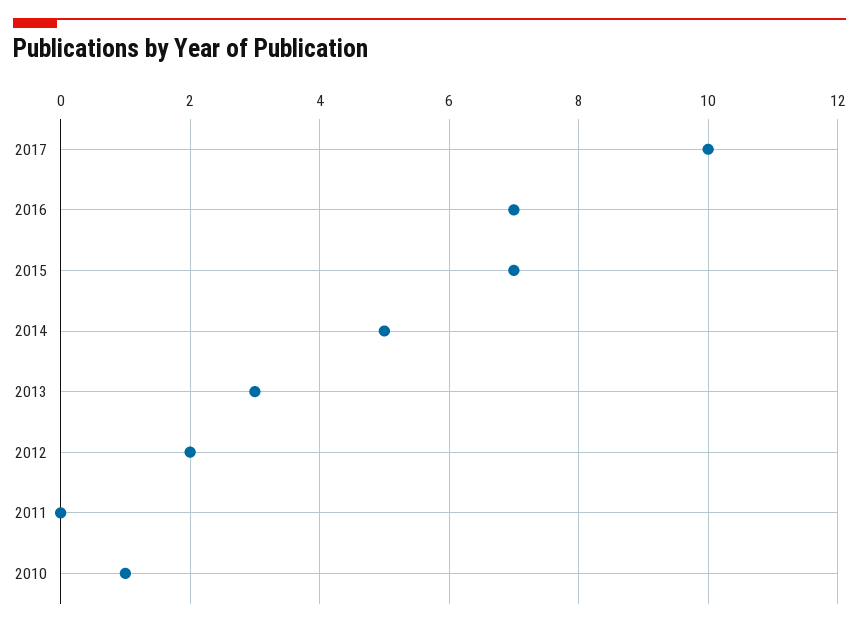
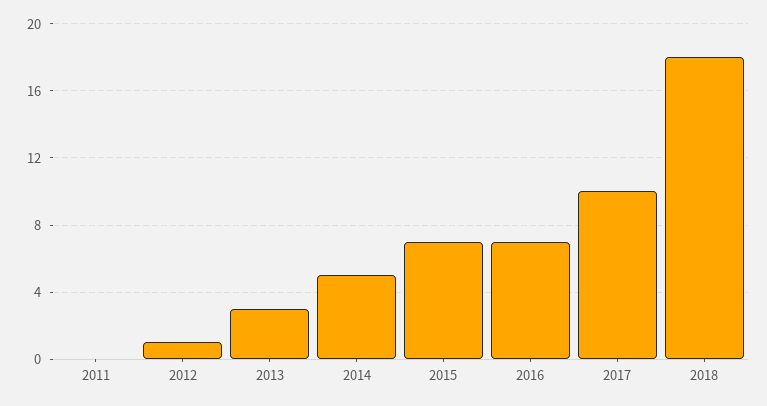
2012: 2 -> 1
2010: 1 -> none
2018: none -> 18

